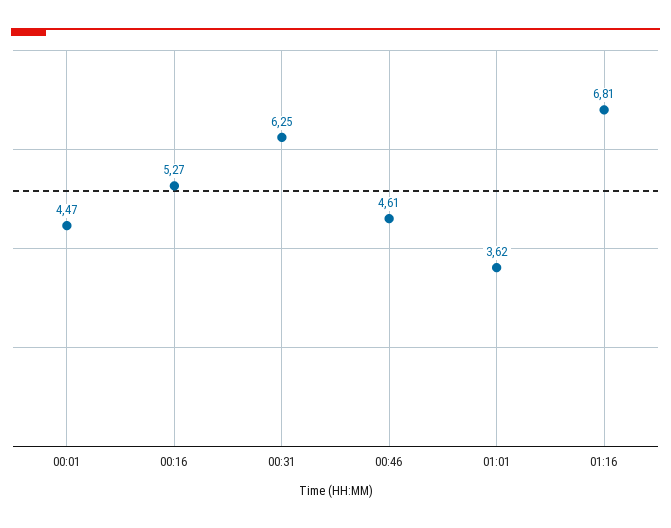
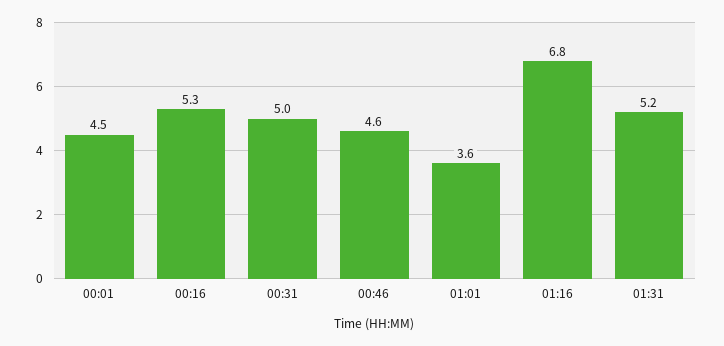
00:31: 6.25 -> 5
01:31: none -> 5.2

